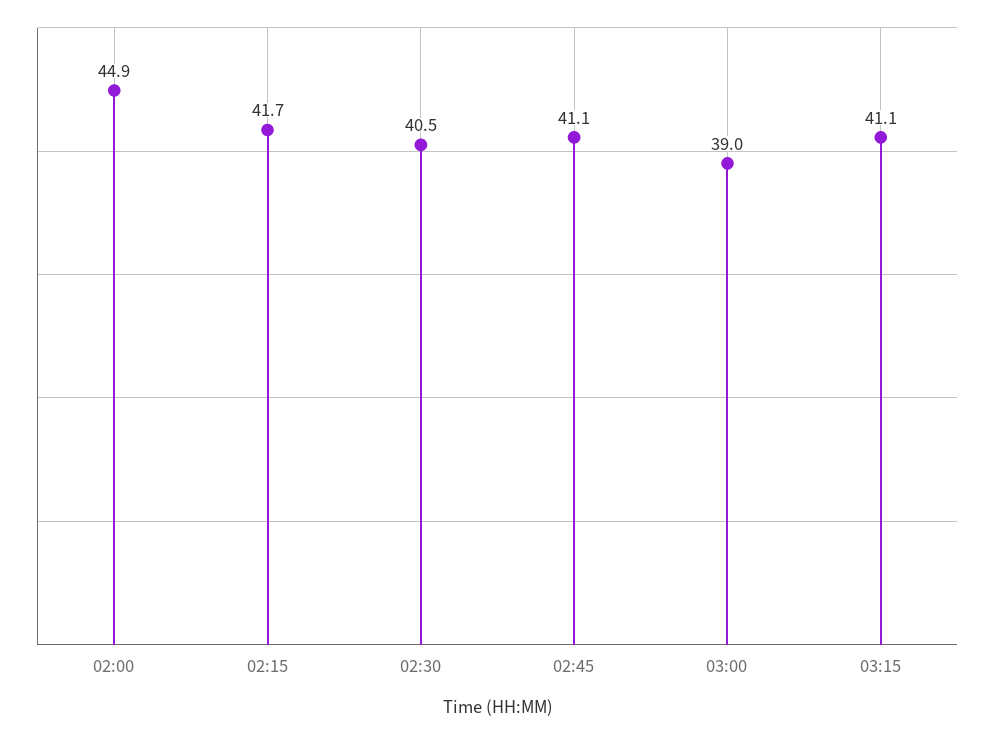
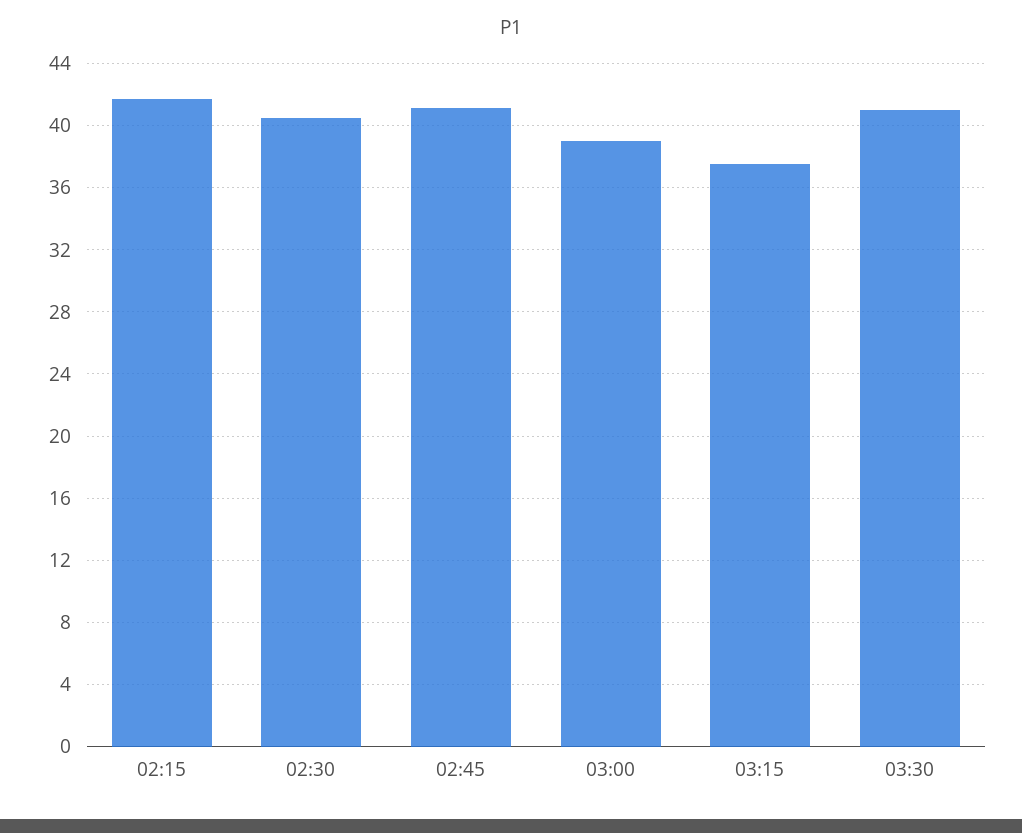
02:00: 44.9 -> none
03:15: 41.1 -> 37.5
03:30: none -> 41

